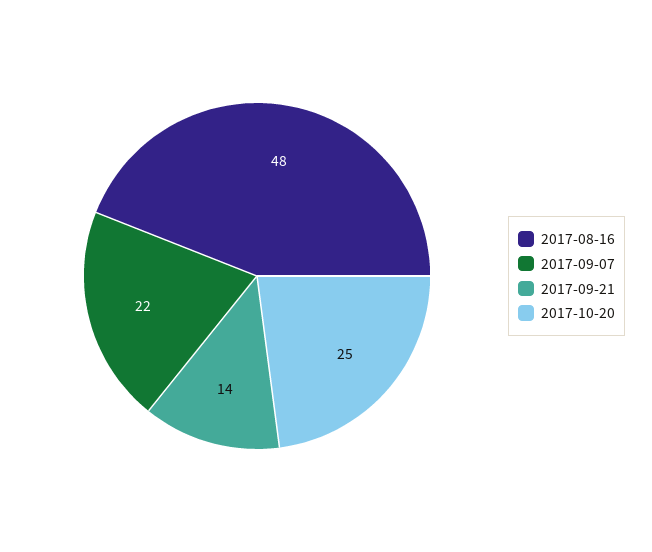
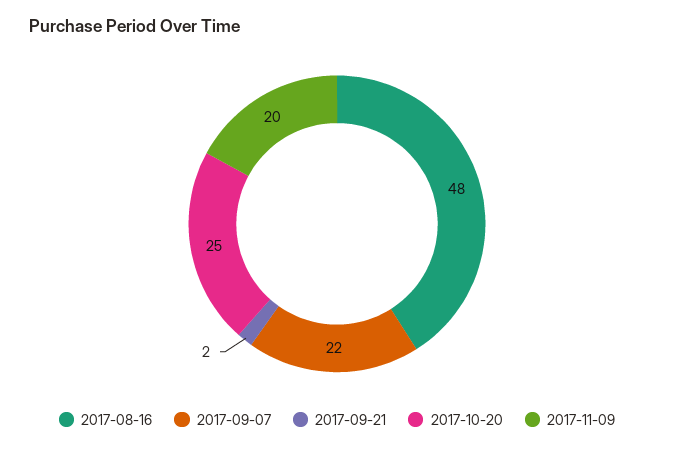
2017-09-21: 14 -> 2
2017-11-09: none -> 20

